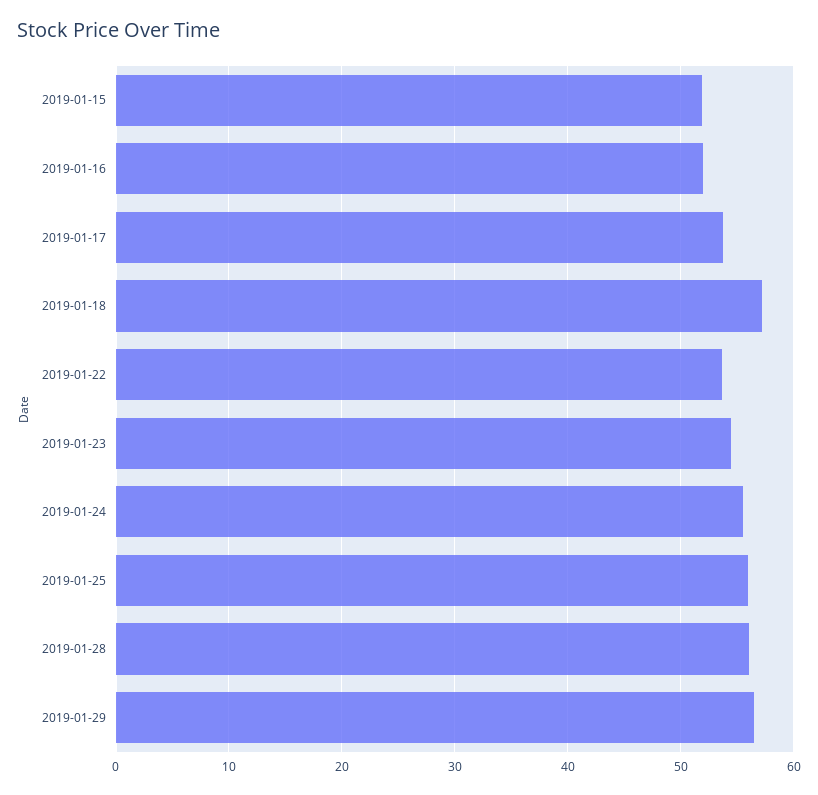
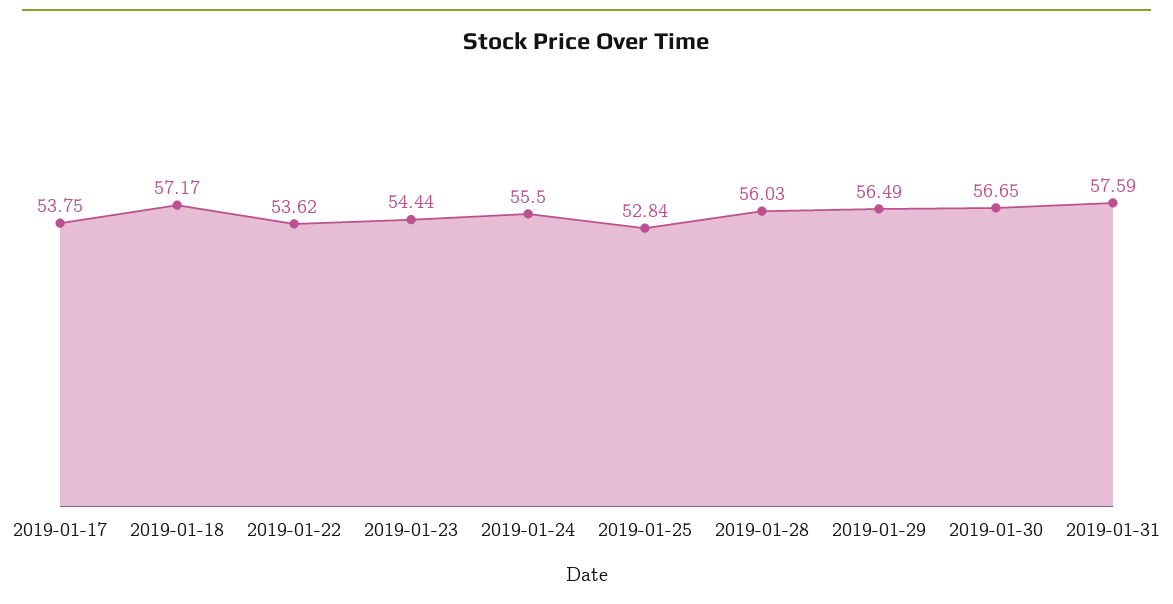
2019-01-15: 52 -> none
2019-01-16: 52 -> none
2019-01-25: 56 -> 52.84
2019-01-30: none -> 56.65
2019-01-31: none -> 57.59

